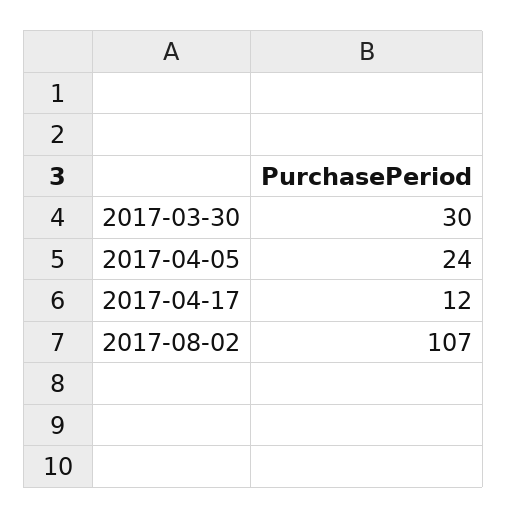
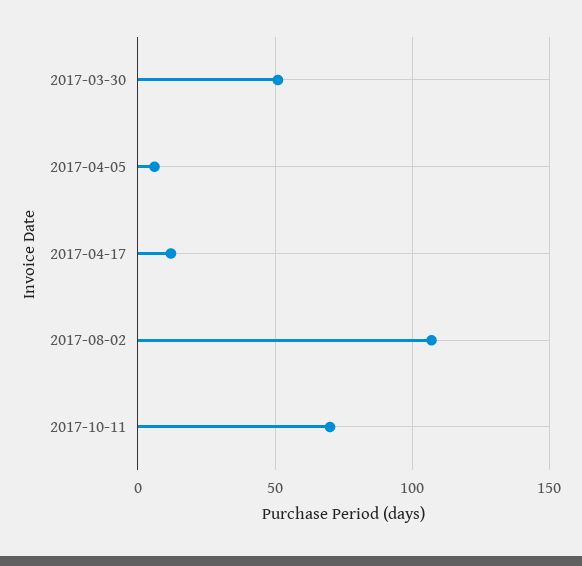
2017-03-30: 30 -> 50
2017-04-05: 24 -> 5
2017-10-11: none -> 70

